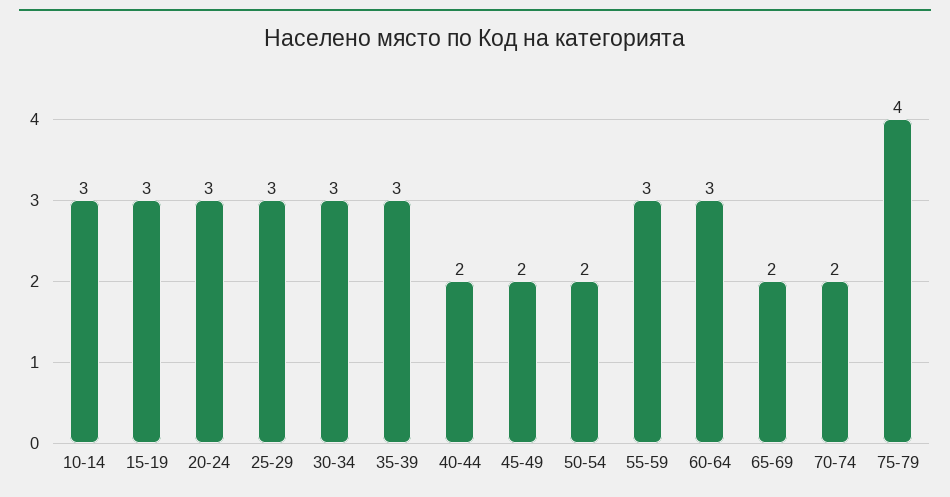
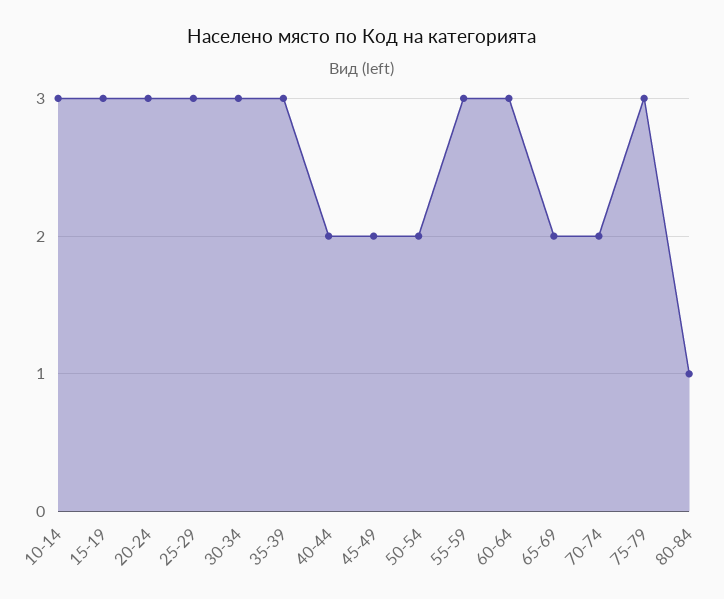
75-79: 4 -> 3
80-84: none -> 1

